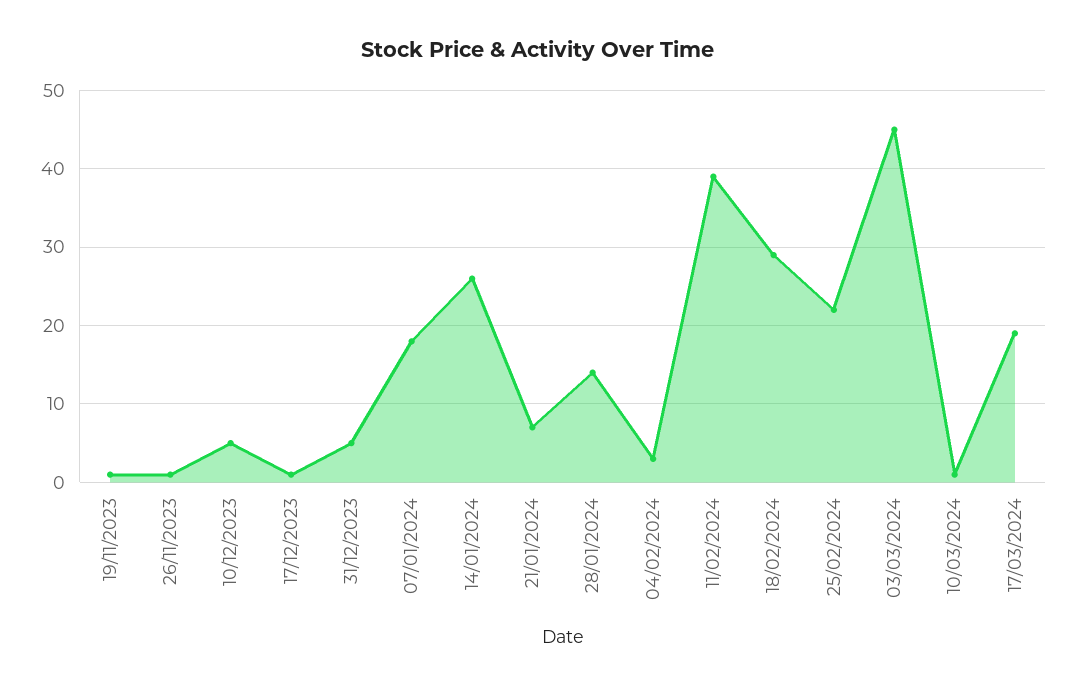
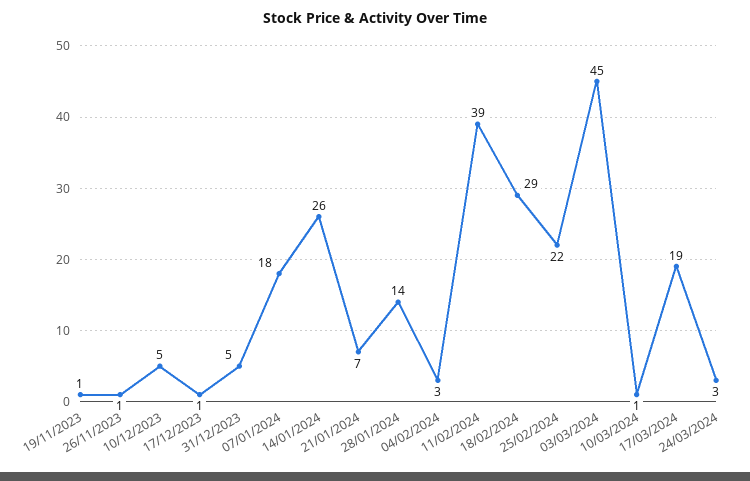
24/03/2024: none -> 3

